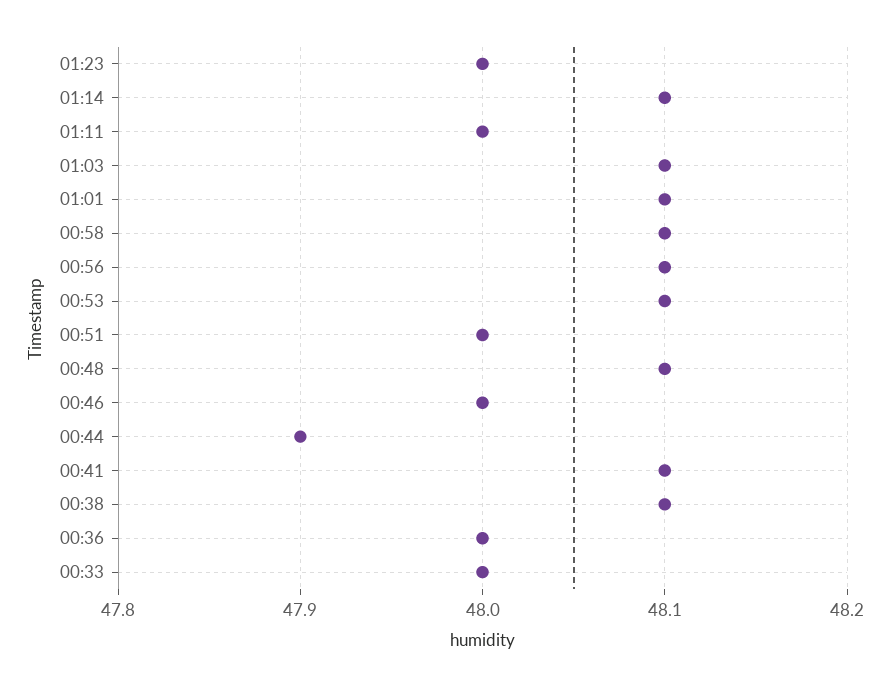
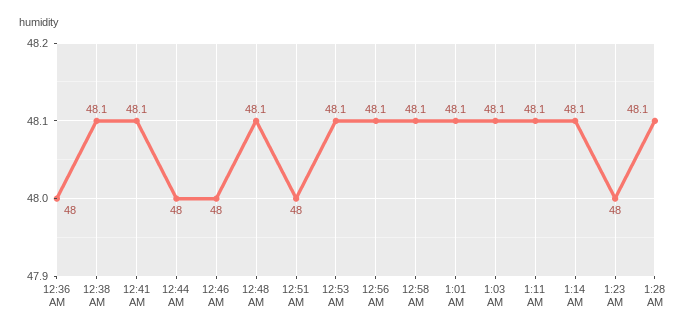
01:11: 48 -> 48.1
00:44: 47.9 -> 48
00:33: 48 -> none
1:28 AM: none -> 48.1

